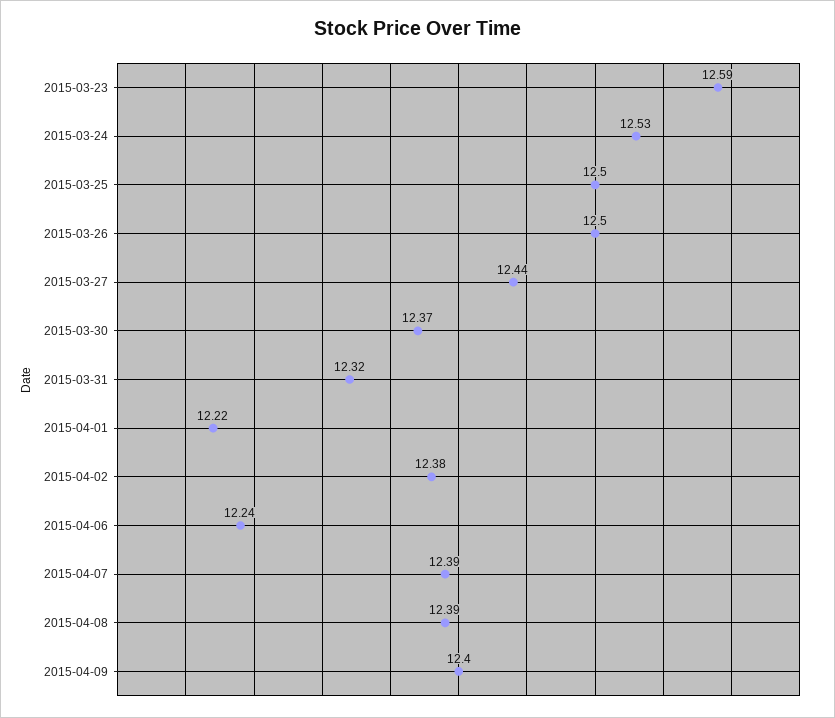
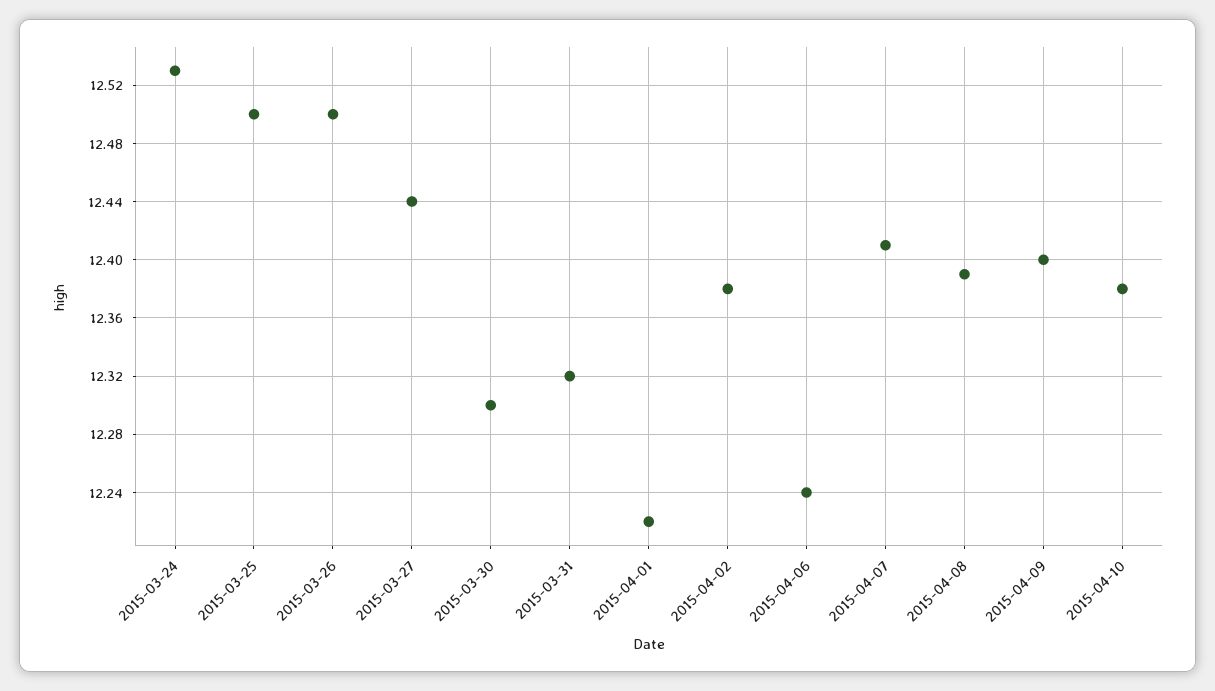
2015-03-23: 12.59 -> none
2015-03-30: 12.37 -> 12.3
2015-04-07: 12.39 -> 12.41
2015-04-10: none -> 12.38

